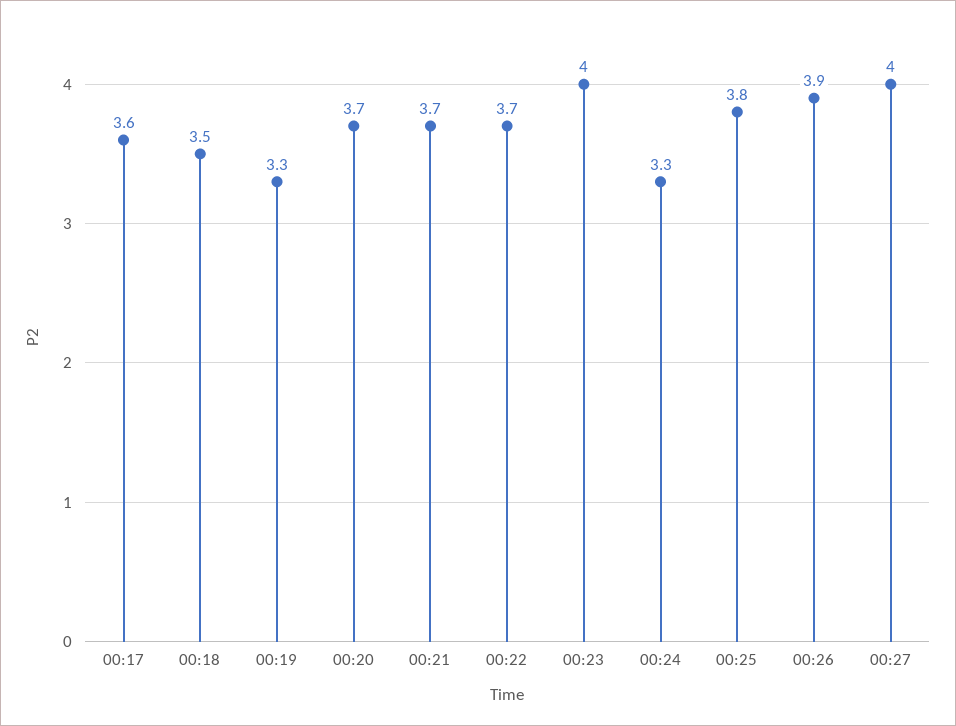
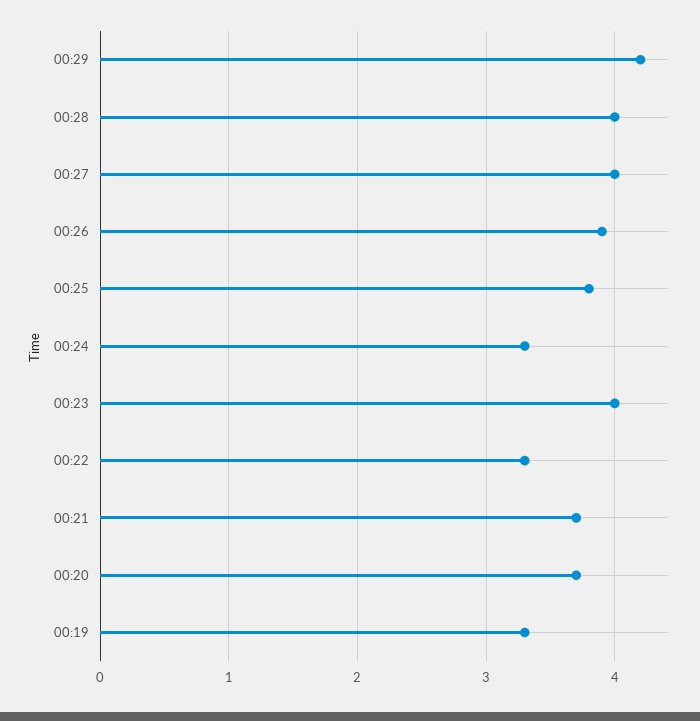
00:17: 3.6 -> none
00:18: 3.5 -> none
00:22: 3.7 -> 3.3
00:29: none -> 4.2
00:28: none -> 4

